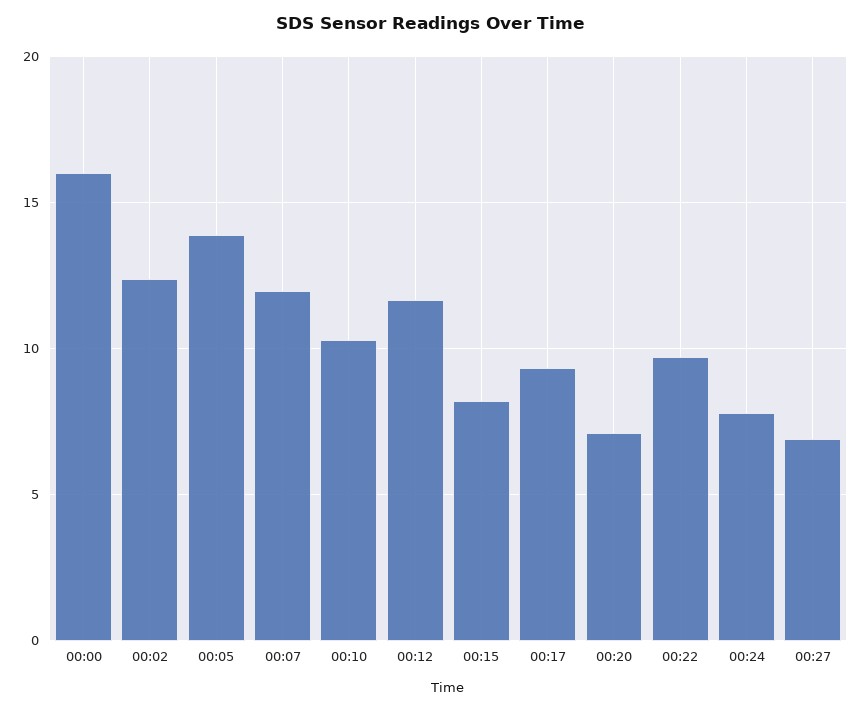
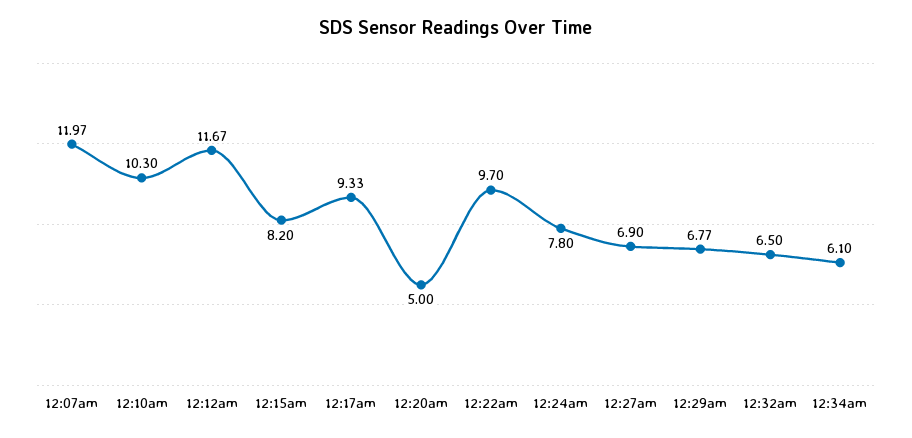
00:00: 16 -> none
00:02: 12.5 -> none
00:05: 14 -> none
00:20: 7 -> 5
12:29am: none -> 6.77
12:32am: none -> 6.5
12:34am: none -> 6.1

